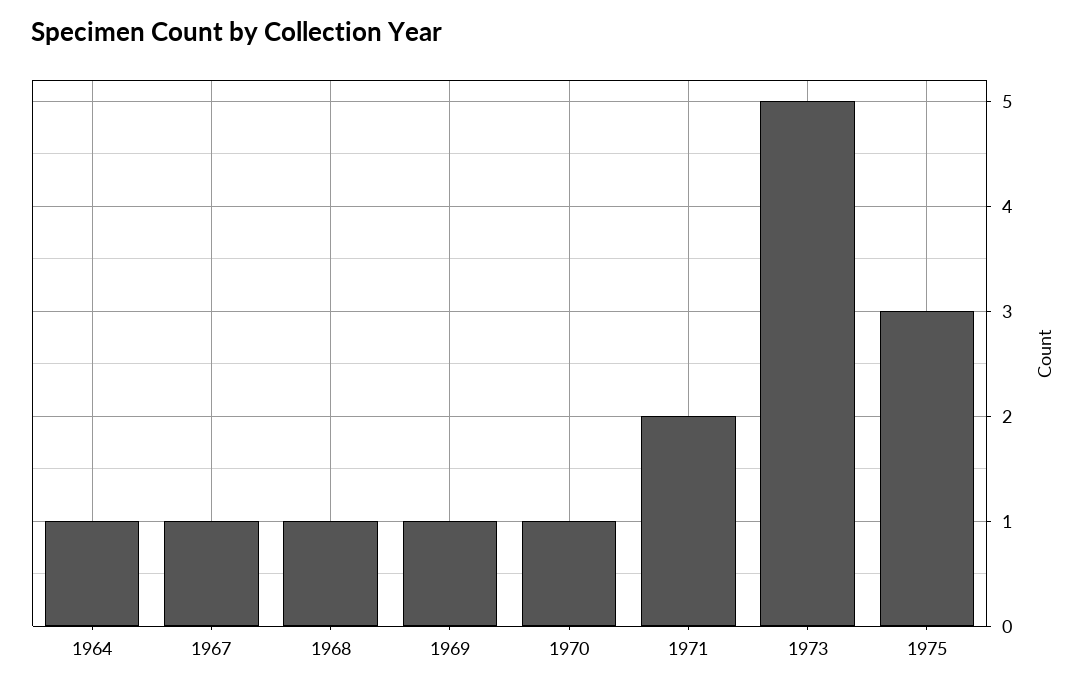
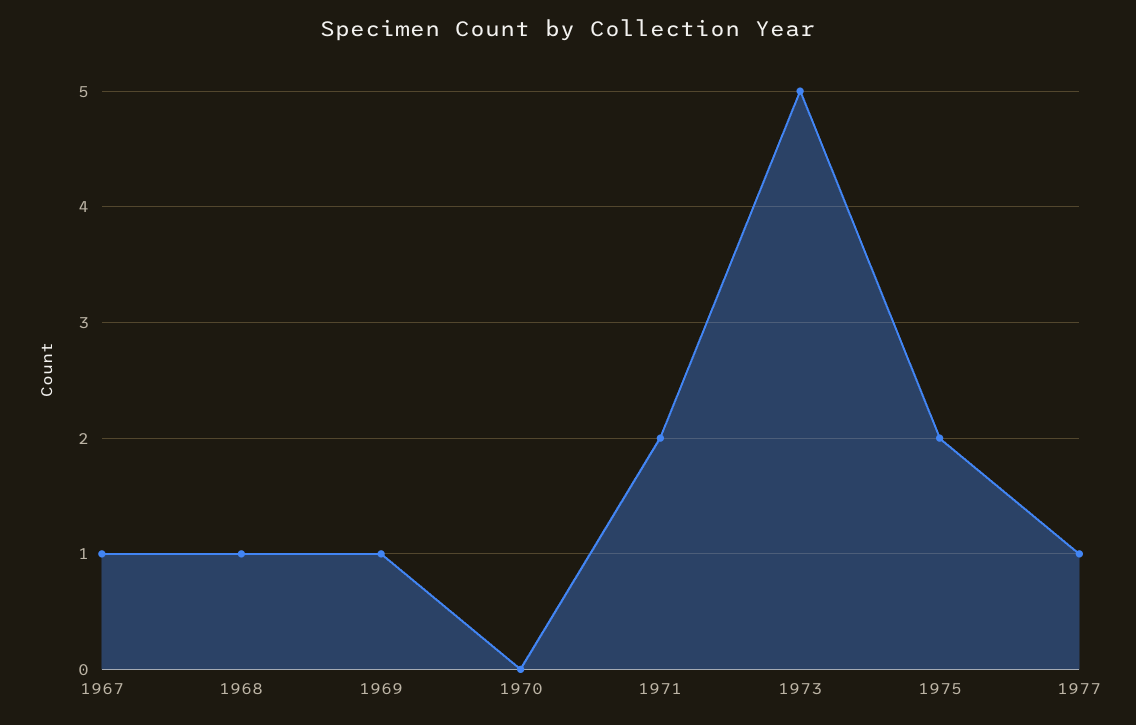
1964: 1 -> none
1970: 1 -> 0
1975: 3 -> 2
1977: none -> 1

